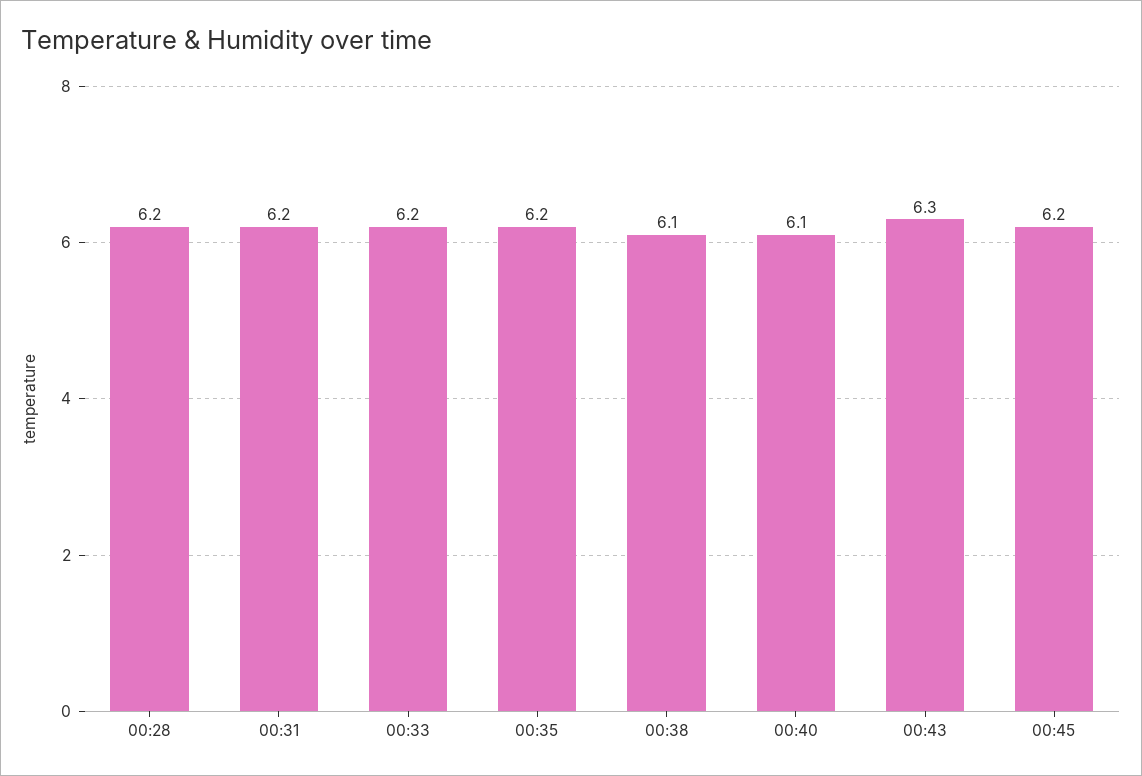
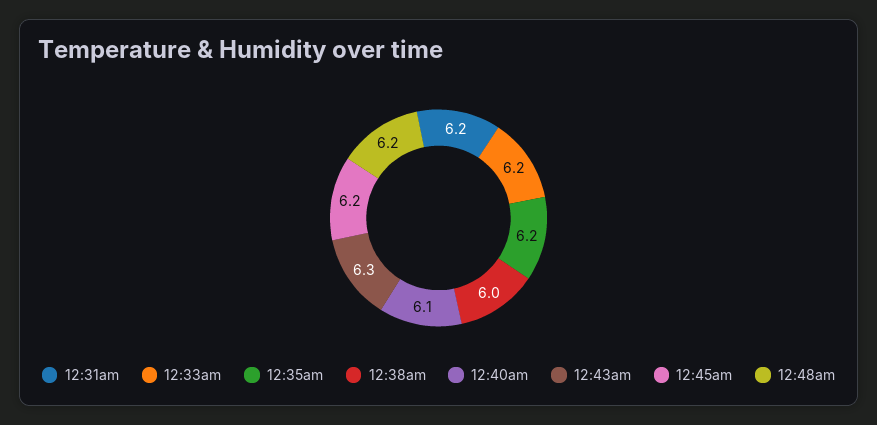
00:28: 6.2 -> none
00:38: 6.1 -> 6
12:48am: none -> 6.2

